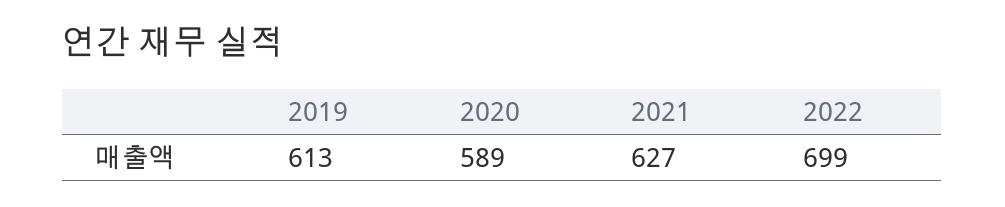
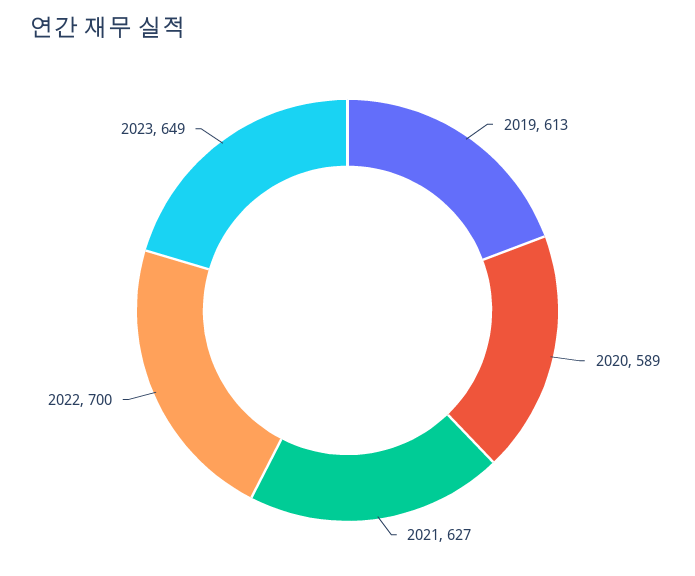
2022: 699 -> 700
2023: none -> 649

